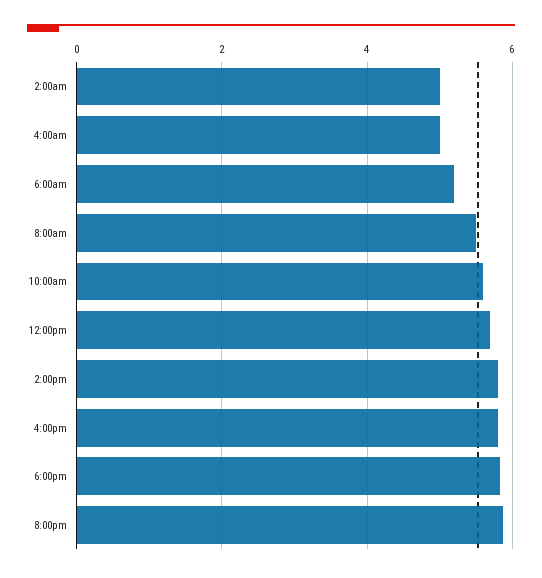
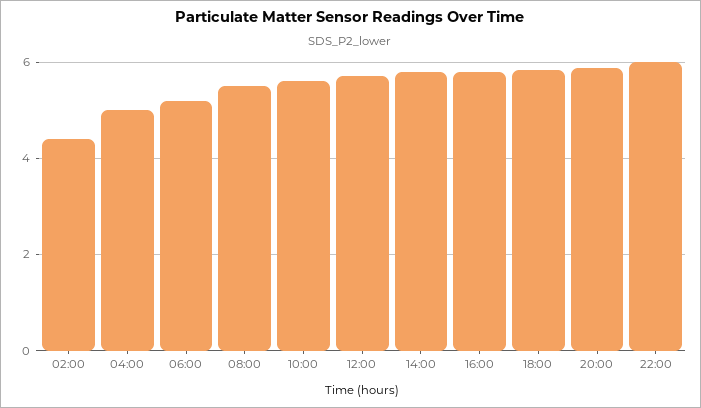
2:00am: 5 -> 4.4
22:00: none -> 6

